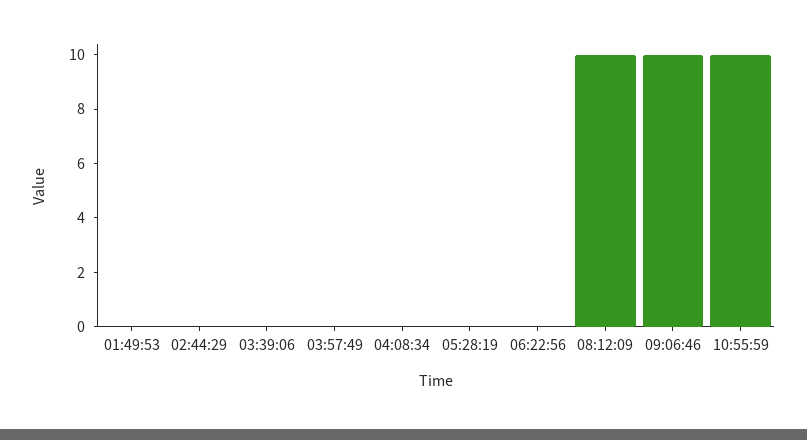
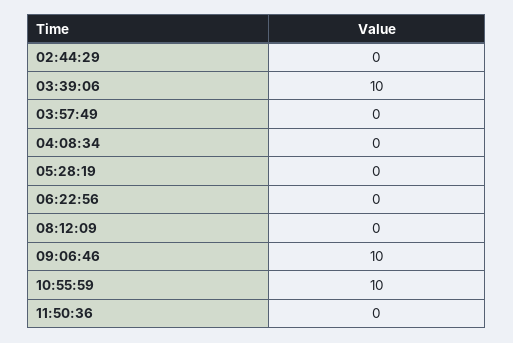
01:49:53: 0 -> none
03:39:06: 0 -> 10
08:12:09: 10 -> 0
11:50:36: none -> 0

